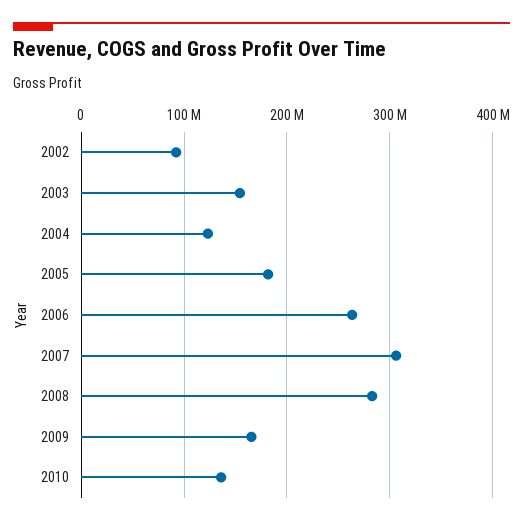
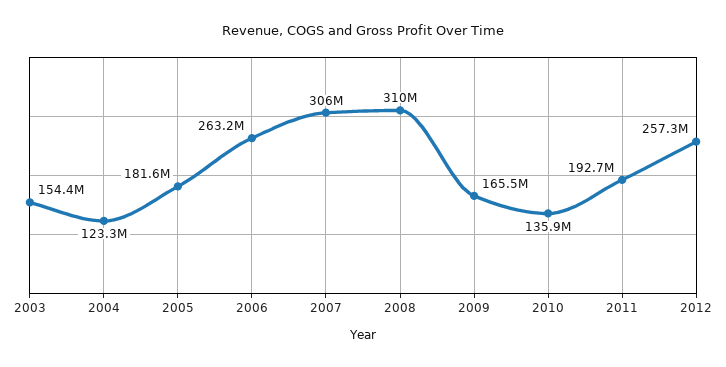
2002: 90000000 -> none
2008: 280000000 -> 310000000
2011: none -> 192700000
2012: none -> 257300000

